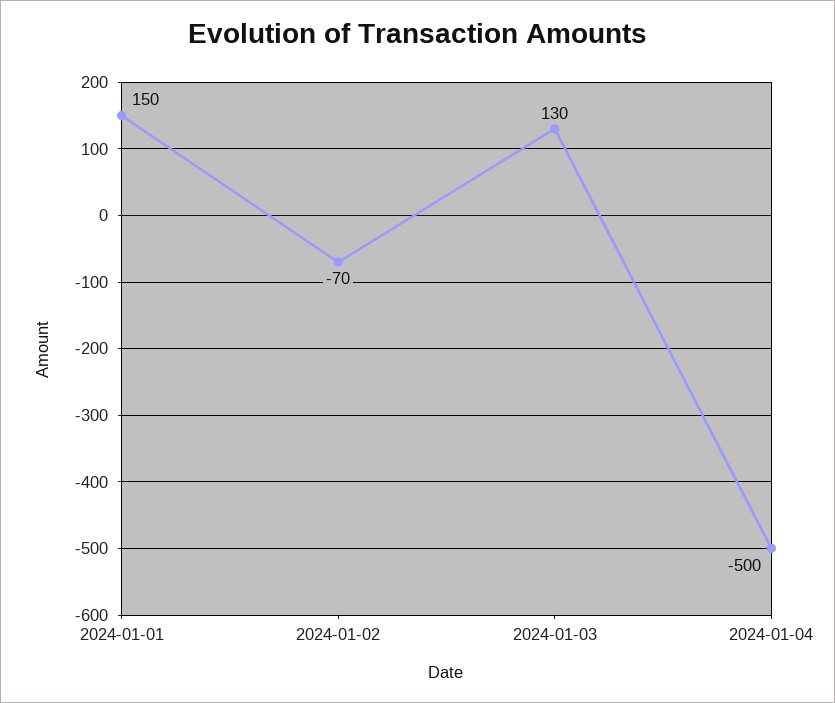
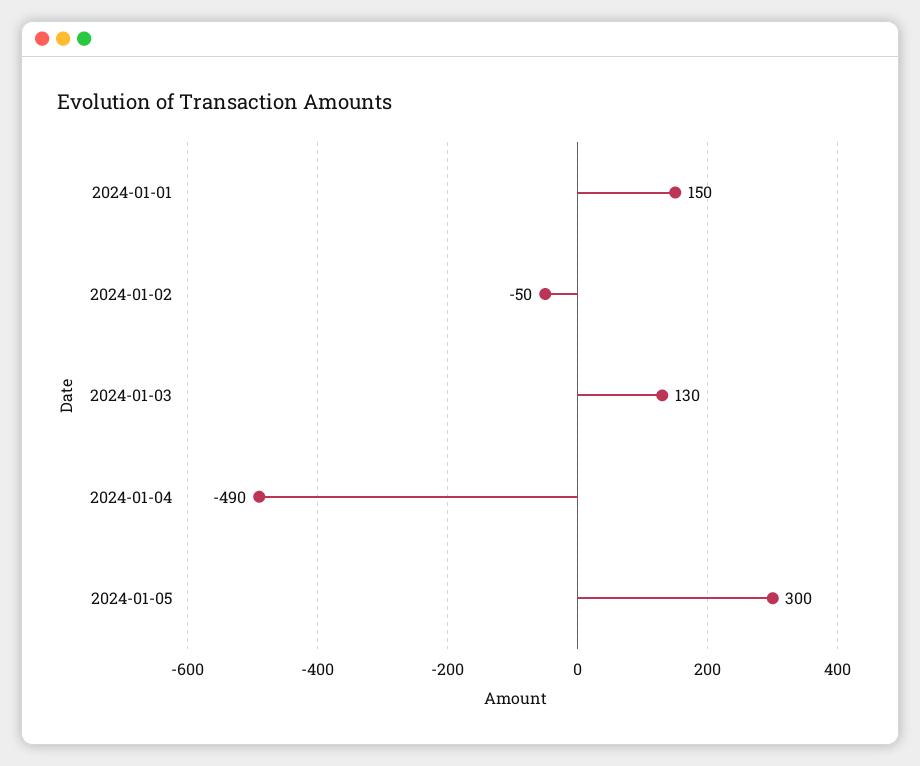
2024-01-02: -70 -> -50
2024-01-04: -500 -> -490
2024-01-05: none -> 300

